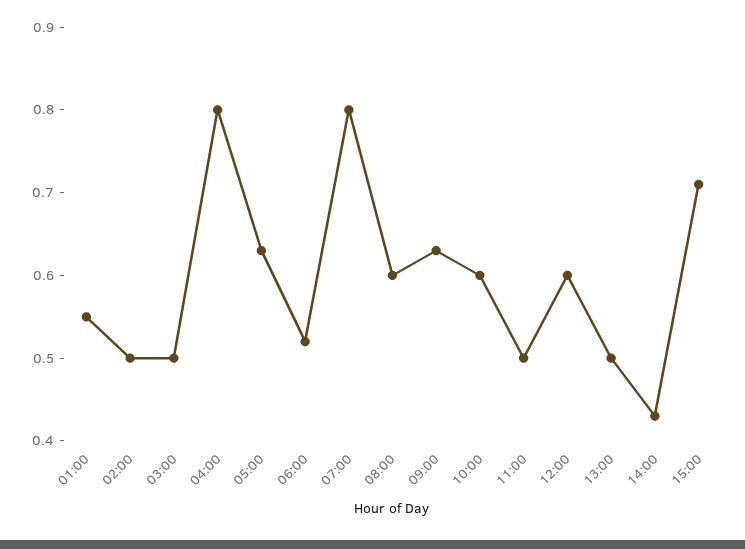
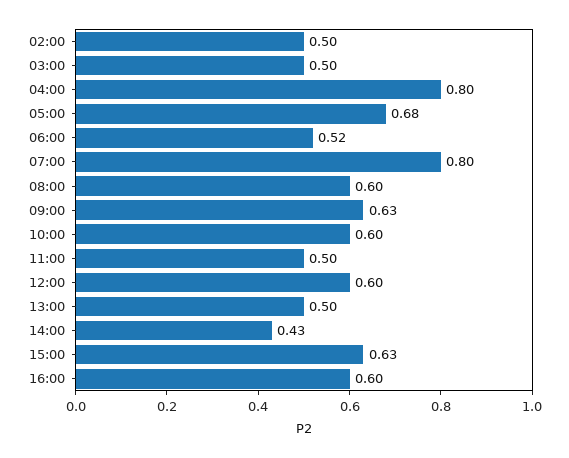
01:00: 0.55 -> none
05:00: 0.63 -> 0.68
15:00: 0.71 -> 0.63
16:00: none -> 0.6

